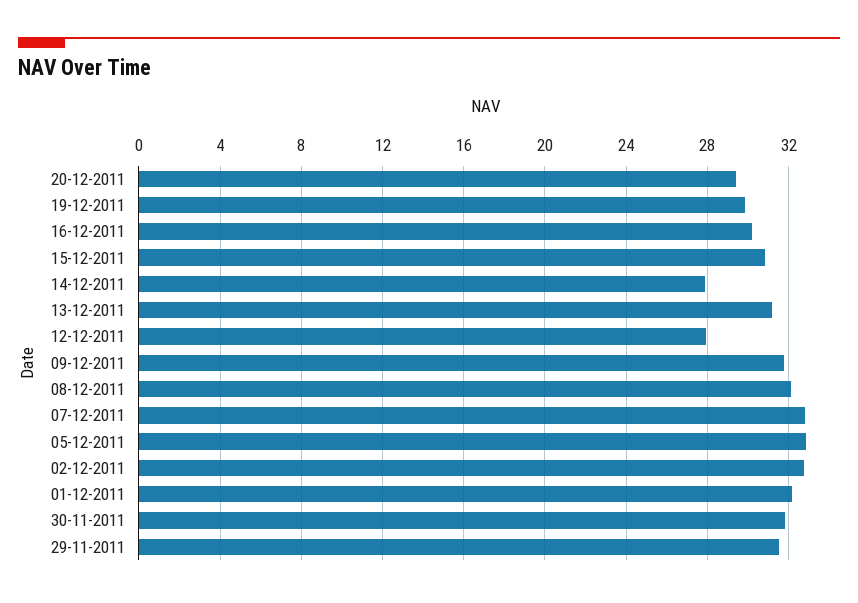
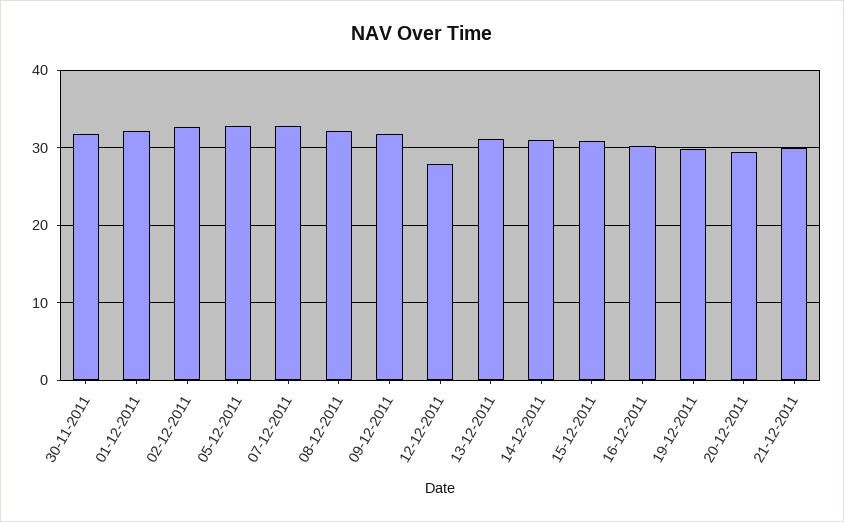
14-12-2011: 28 -> 31
29-11-2011: 31.5 -> none
21-12-2011: none -> 30

